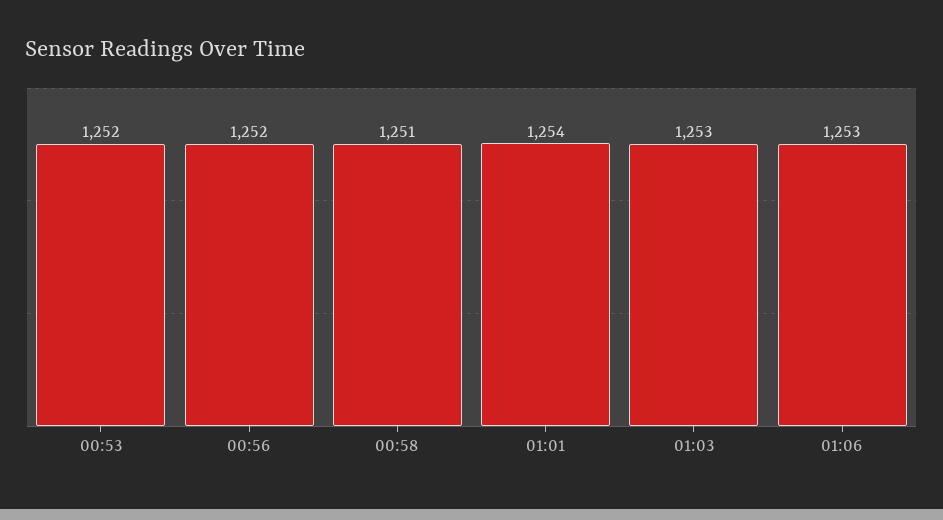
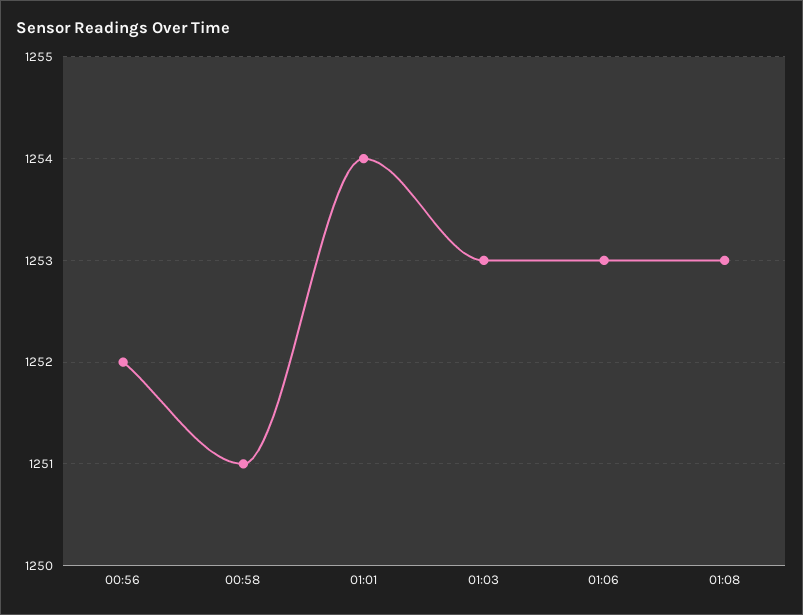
00:53: 1252 -> none
01:08: none -> 1253

